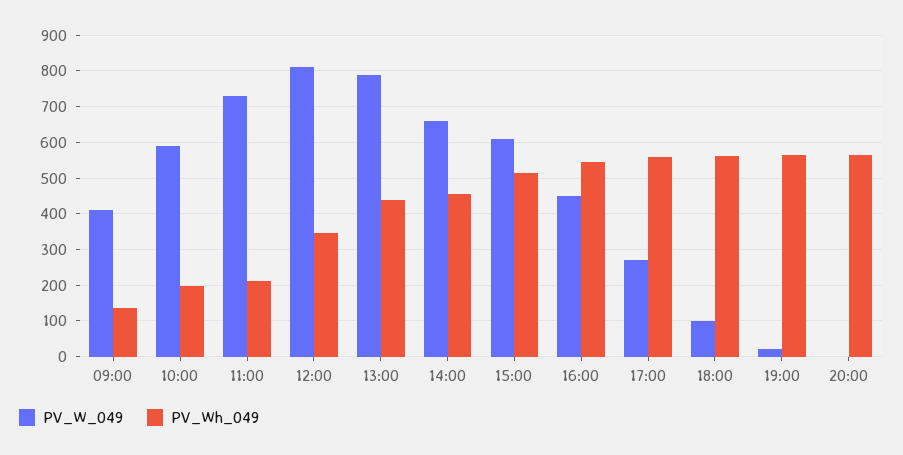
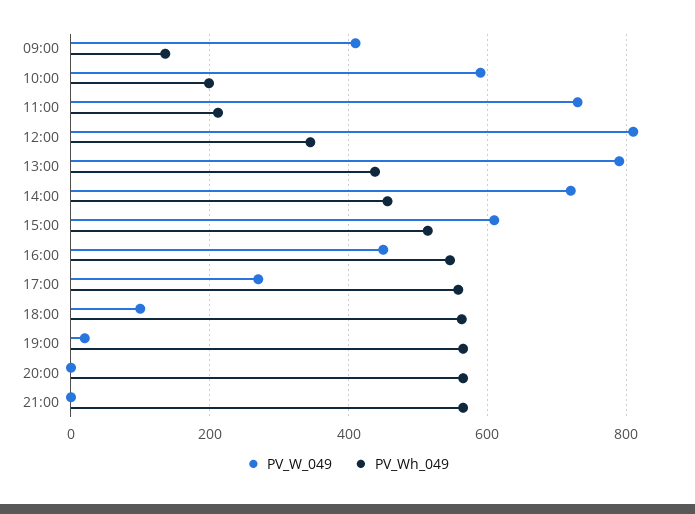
PV_W_049, 14:00: 660 -> 720
PV_W_049, 21:00: none -> 0
PV_Wh_049, 21:00: none -> 560

